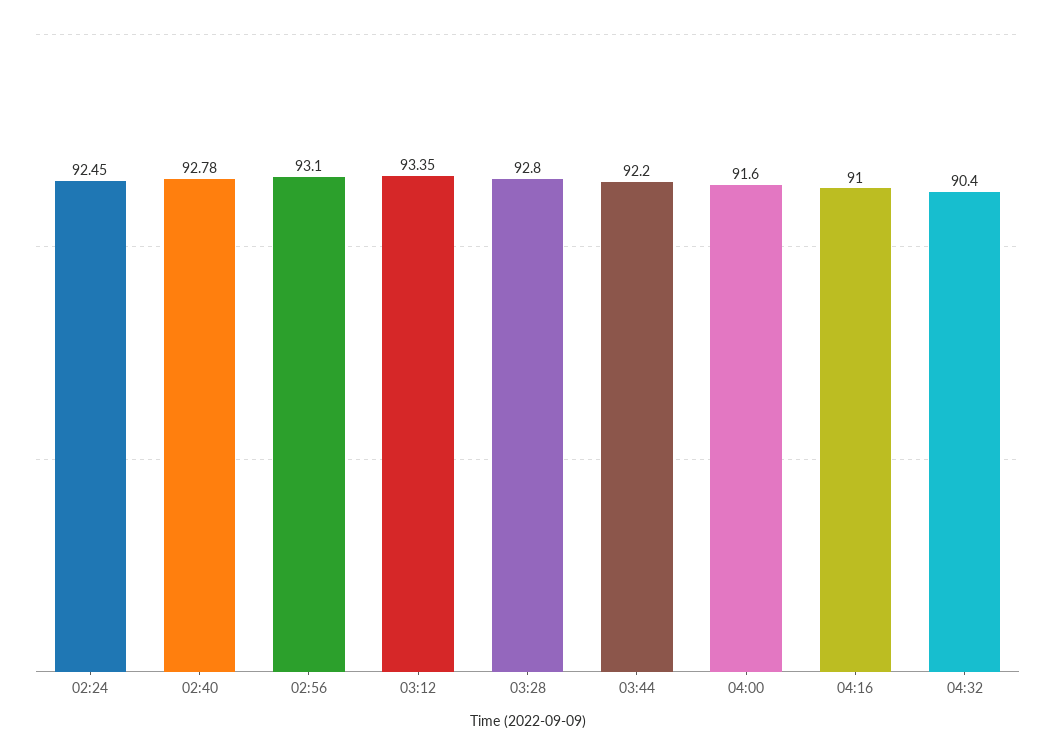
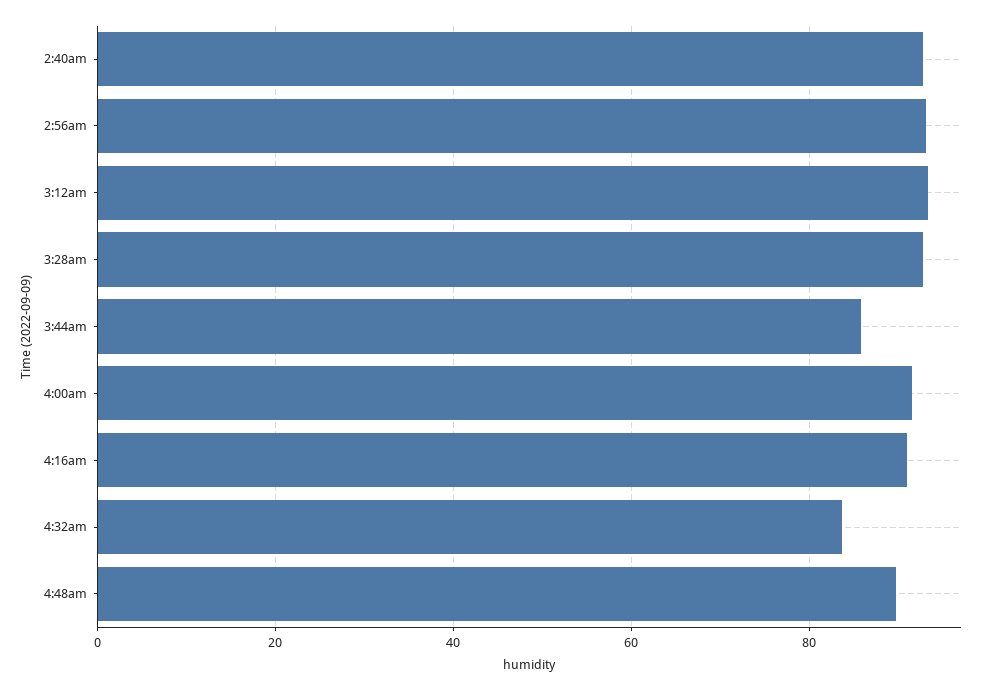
02:24: 92.45 -> none
03:44: 92.2 -> 86
04:32: 90.4 -> 84
4:48am: none -> 90

